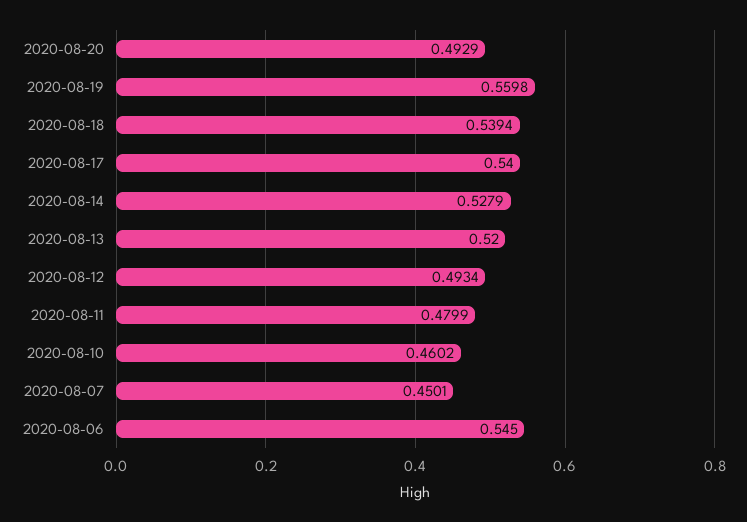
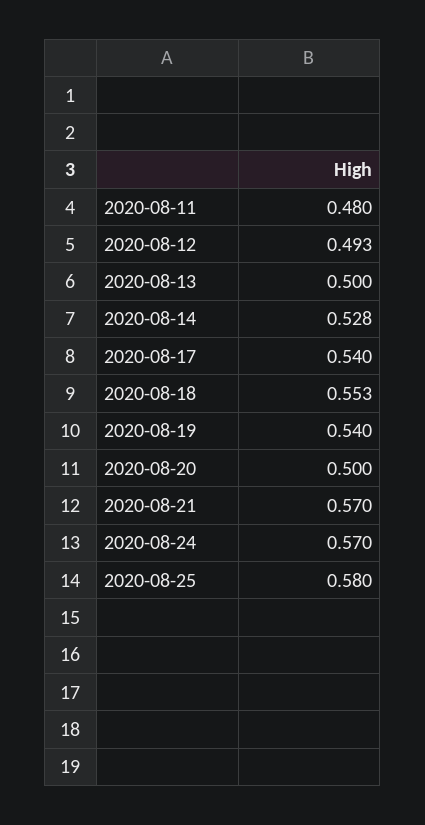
2020-08-20: 0.4929 -> 0.5
2020-08-19: 0.5598 -> 0.54
2020-08-18: 0.5394 -> 0.553
2020-08-13: 0.52 -> 0.5
2020-08-10: 0.4602 -> none
2020-08-07: 0.4501 -> none
2020-08-06: 0.545 -> none
2020-08-21: none -> 0.57
2020-08-24: none -> 0.57
2020-08-25: none -> 0.58

